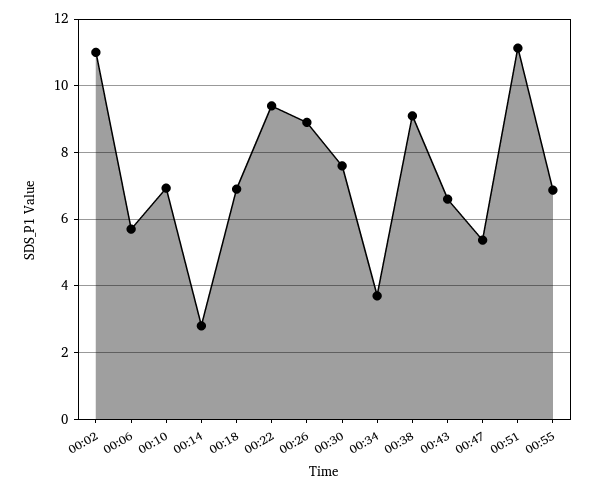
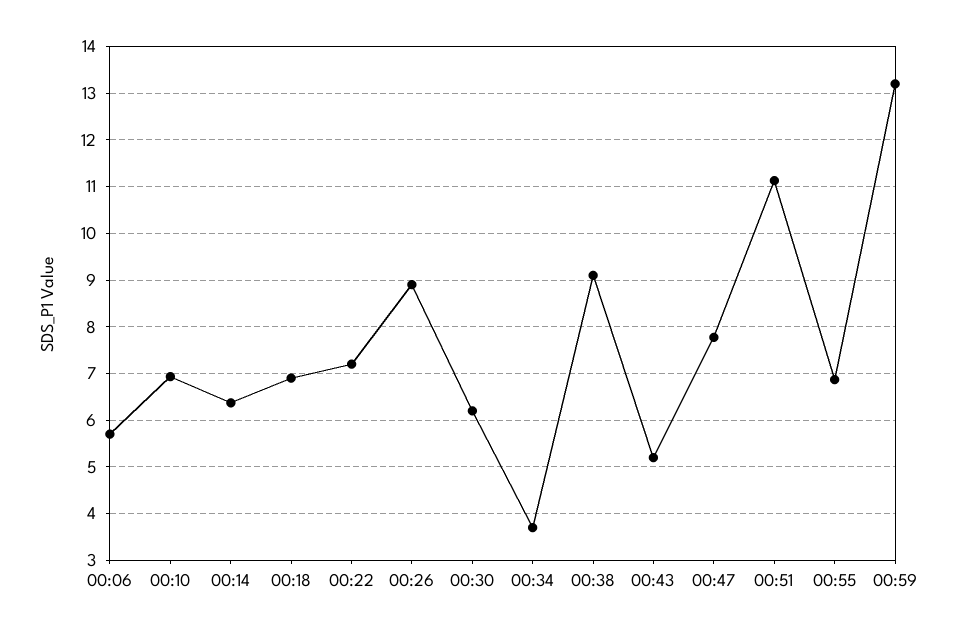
00:02: 11 -> none
00:14: 2.8 -> 6.4
00:22: 9.4 -> 7.2
00:30: 7.6 -> 6.2
00:43: 6.6 -> 5.2
00:47: 5.4 -> 7.8
00:59: none -> 13.2

